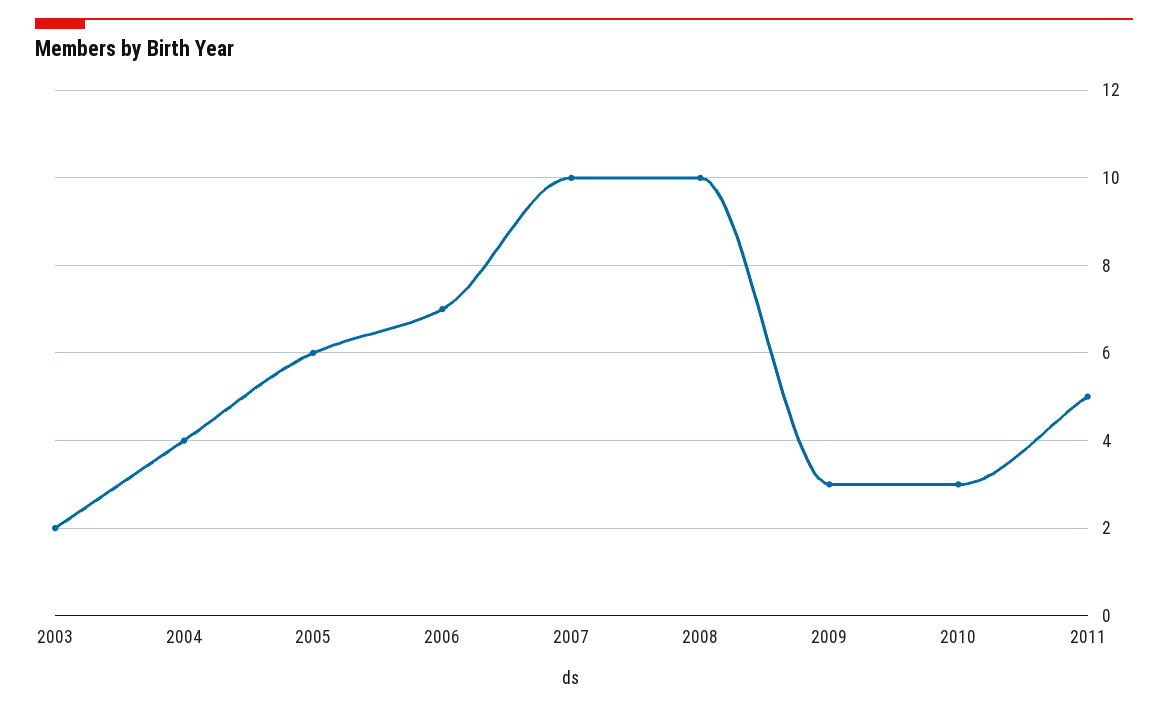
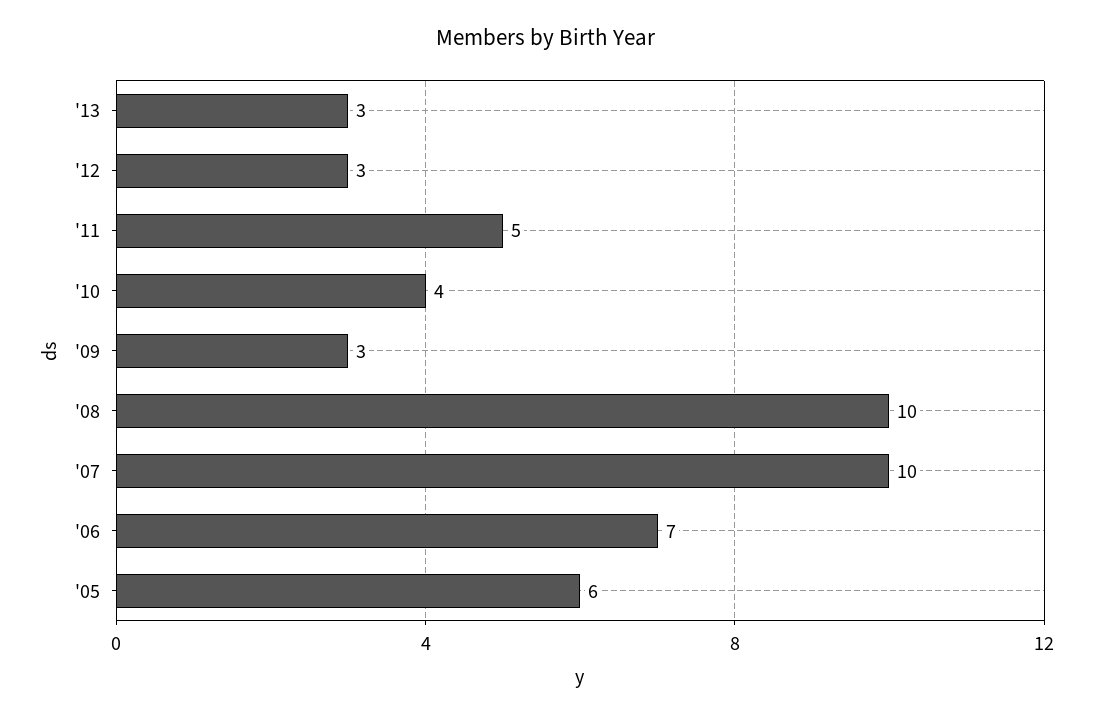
2003: 2 -> none
2004: 4 -> none
2010: 3 -> 4
'13: none -> 3
'12: none -> 3

